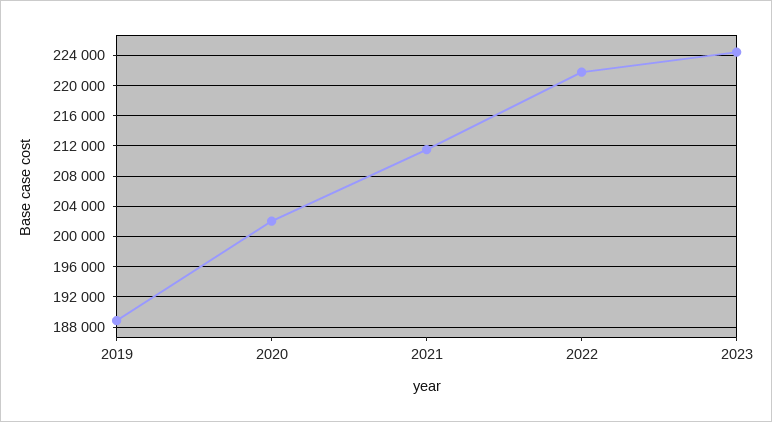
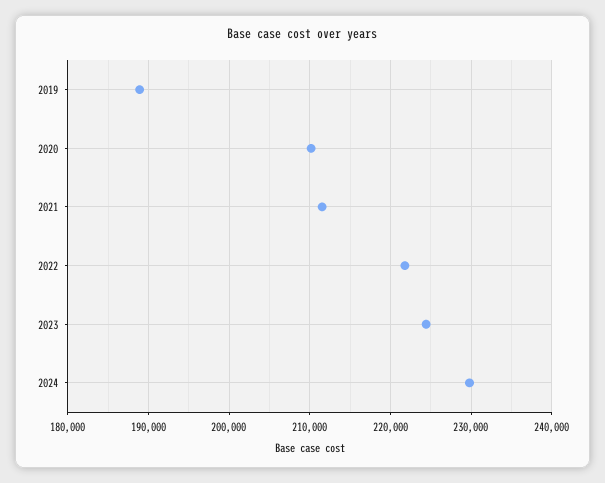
2020: 202000 -> 210000
2024: none -> 230000

